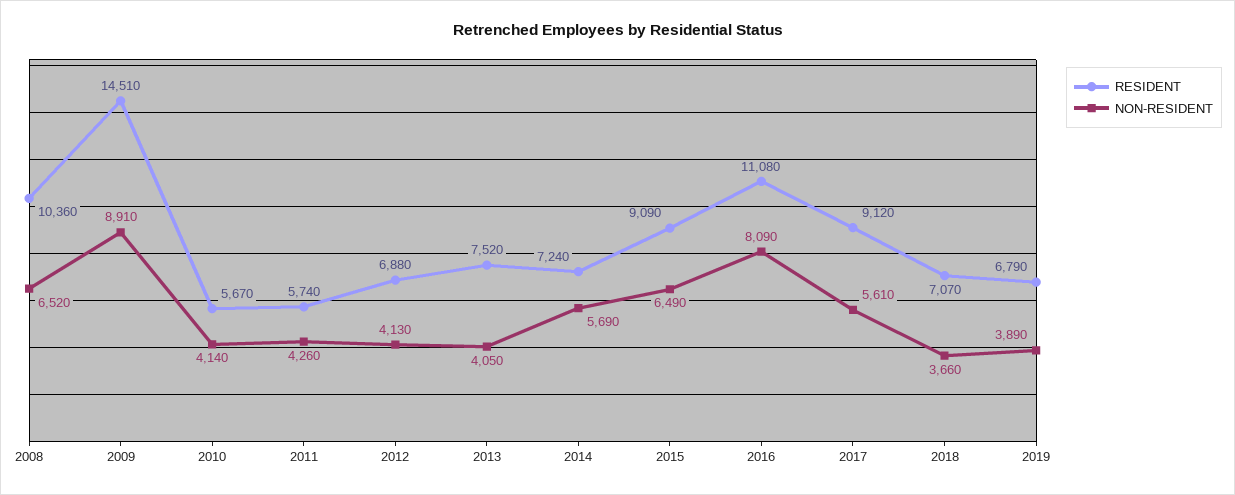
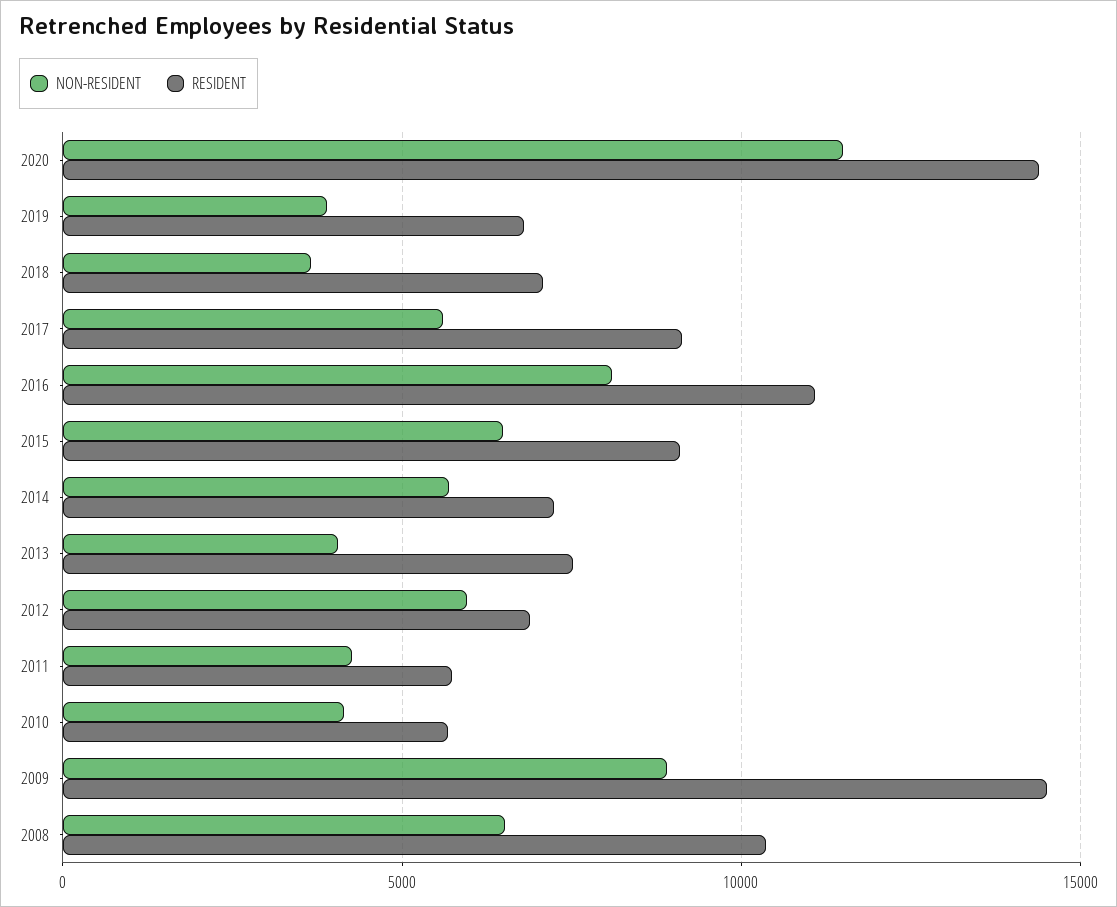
NON-RESIDENT, 2012: 4130 -> 6000
NON-RESIDENT, 2020: none -> 11500
RESIDENT, 2020: none -> 14500

